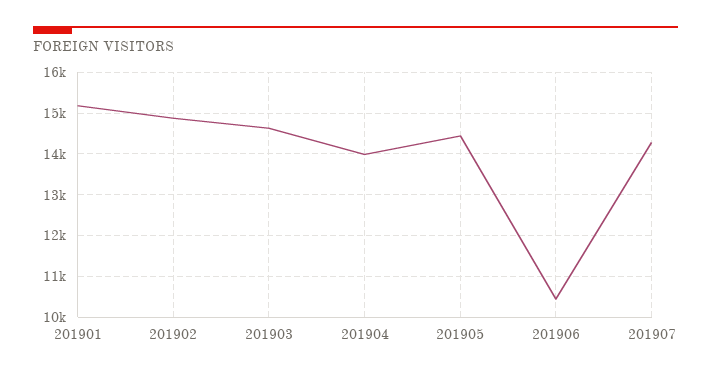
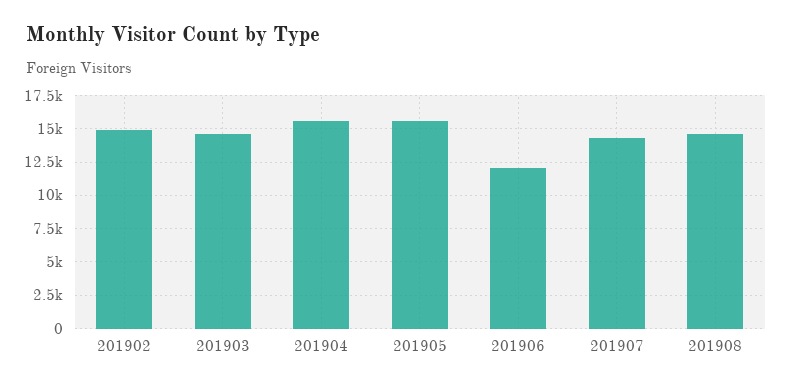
201901: 15200 -> none
201904: 14000 -> 15500
201905: 14400 -> 15500
201906: 10400 -> 12000
201908: none -> 14500

